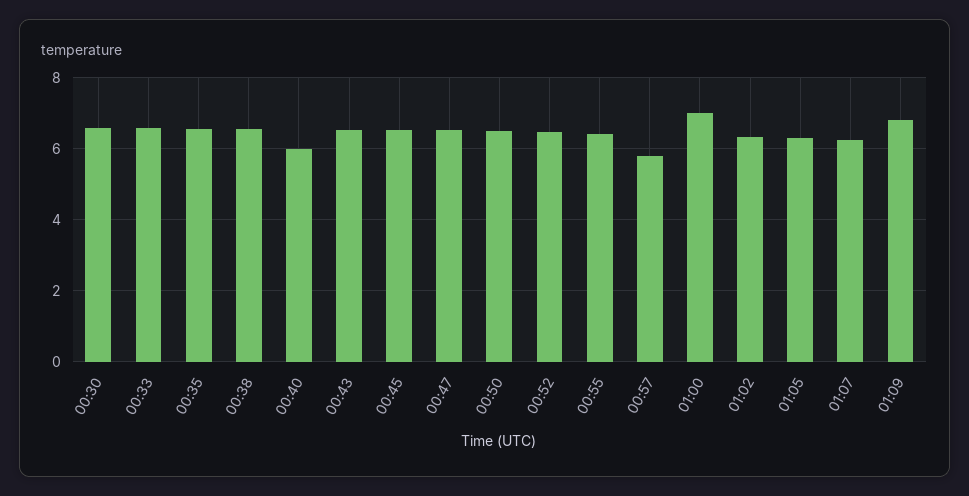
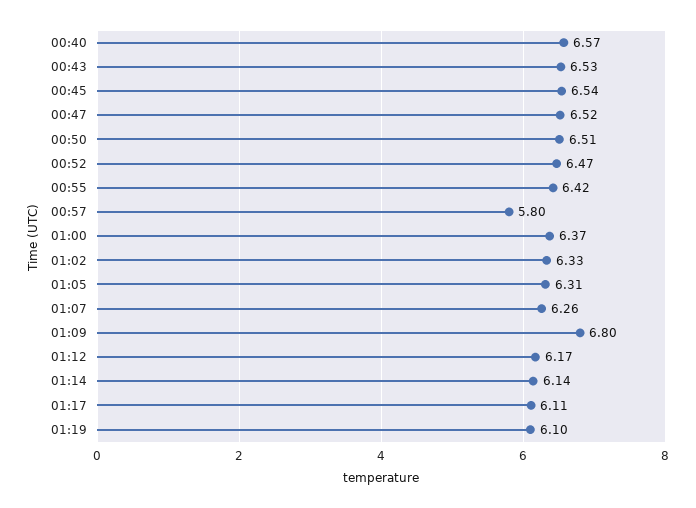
00:30: 6.6 -> none
00:33: 6.6 -> none
00:35: 6.6 -> none
00:38: 6.6 -> none
00:40: 6 -> 6.57
01:00: 7 -> 6.37
01:12: none -> 6.17
01:14: none -> 6.14
01:17: none -> 6.11
01:19: none -> 6.1

